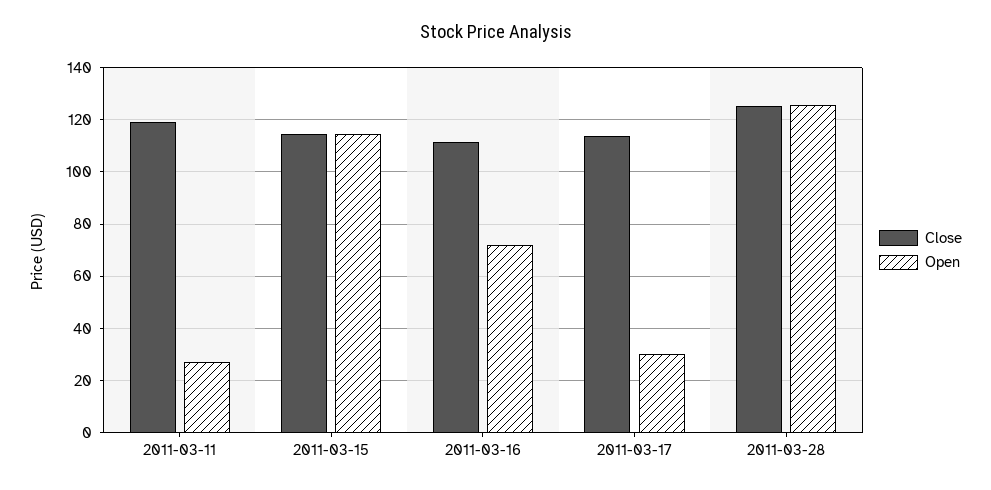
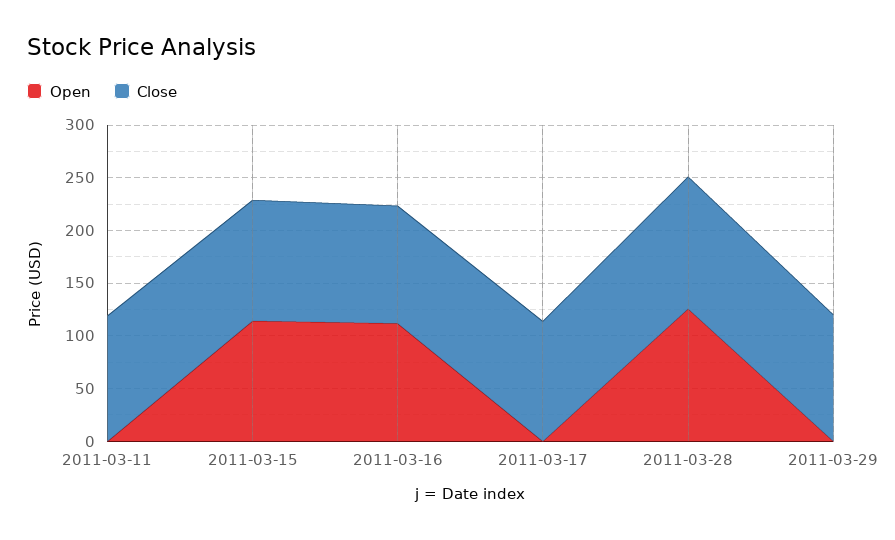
Open, 2011-03-11: 27.5 -> 0
Open, 2011-03-16: 72.5 -> 110
Open, 2011-03-17: 30 -> 0
Open, 2011-03-29: none -> 0
Close, 2011-03-29: none -> 120

